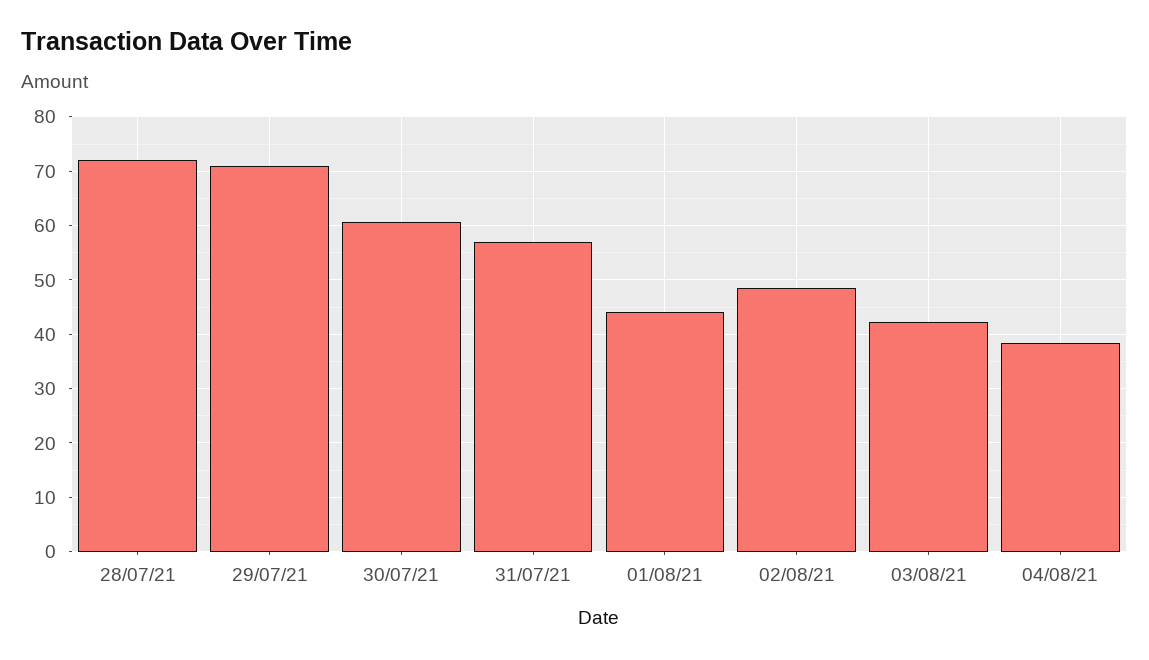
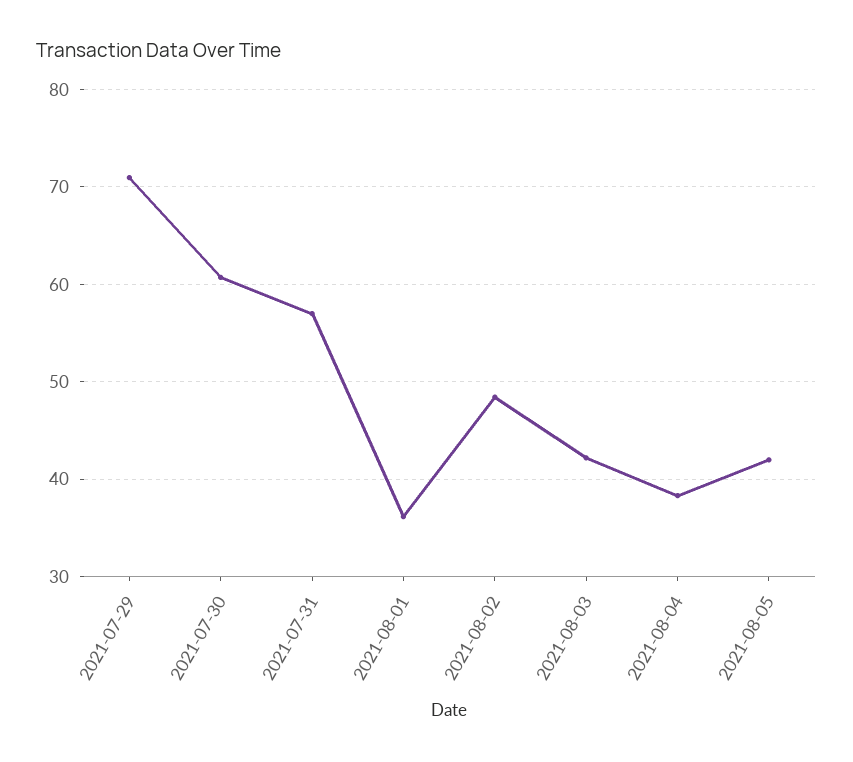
28/07/21: 72 -> none
01/08/21: 44 -> 36
2021-08-05: none -> 42

